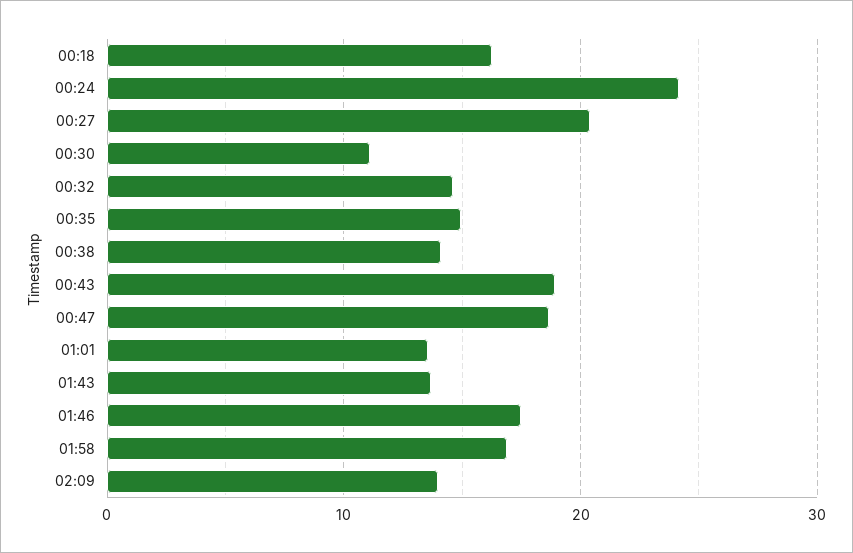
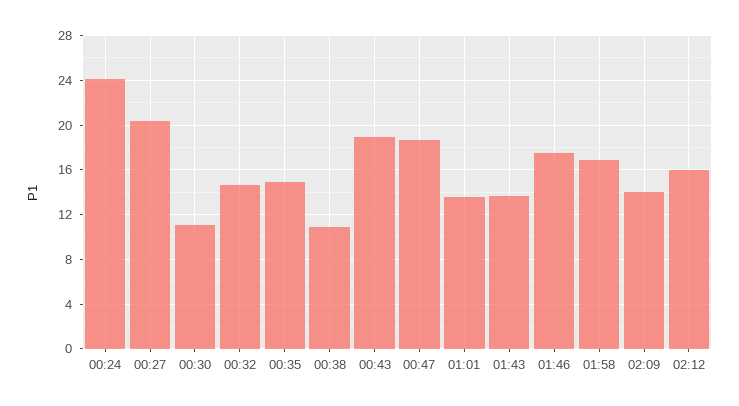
00:18: 16 -> none
00:38: 14 -> 11
02:12: none -> 16

